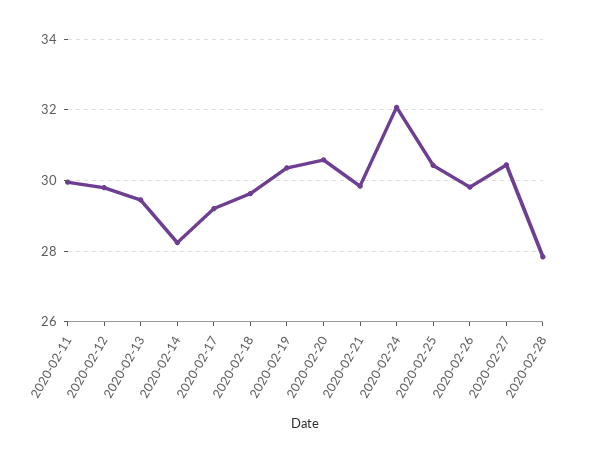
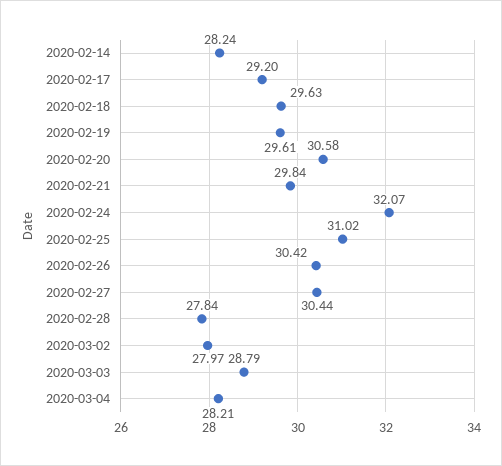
2020-02-11: 30 -> none
2020-02-12: 29.8 -> none
2020-02-13: 29.4 -> none
2020-02-19: 30.4 -> 29.61
2020-02-25: 30.4 -> 31.02
2020-02-26: 29.8 -> 30.42
2020-03-02: none -> 27.97
2020-03-03: none -> 28.79
2020-03-04: none -> 28.21

